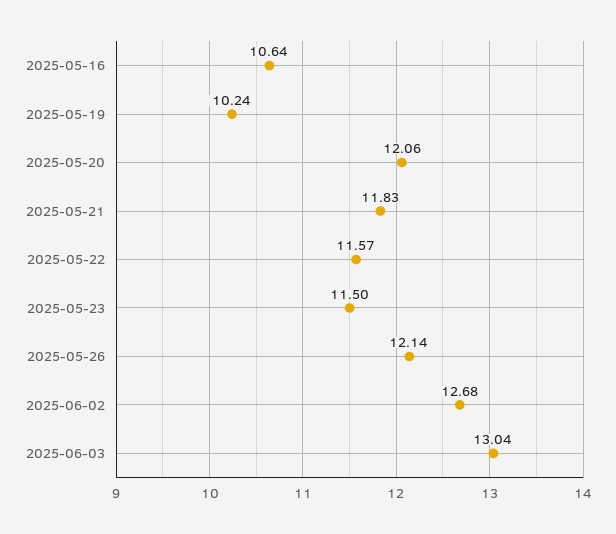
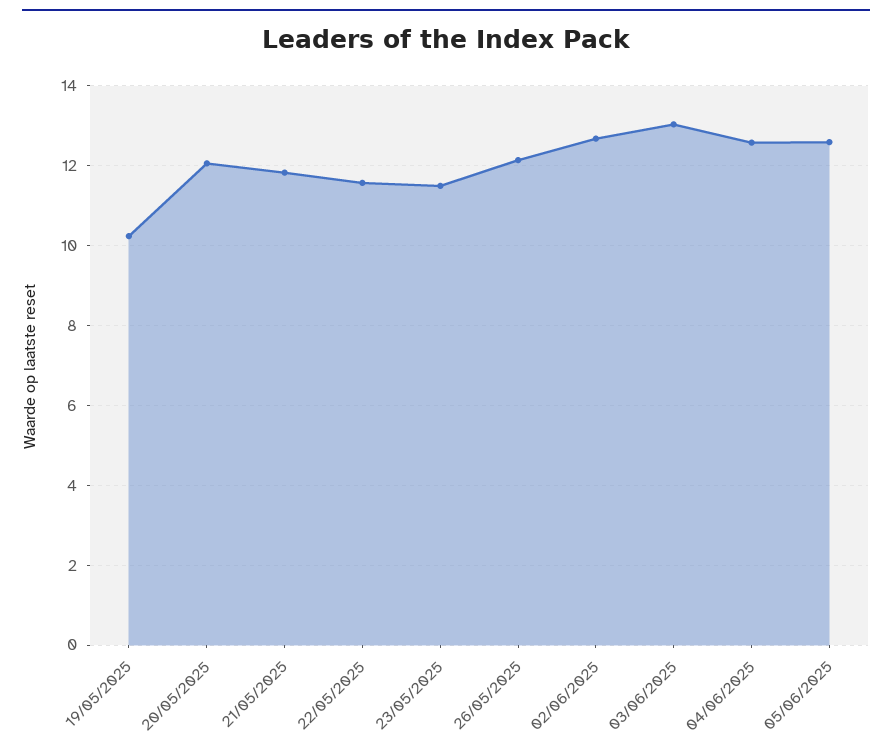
2025-05-16: 10.64 -> none
04/06/2025: none -> 12.6
05/06/2025: none -> 12.6

